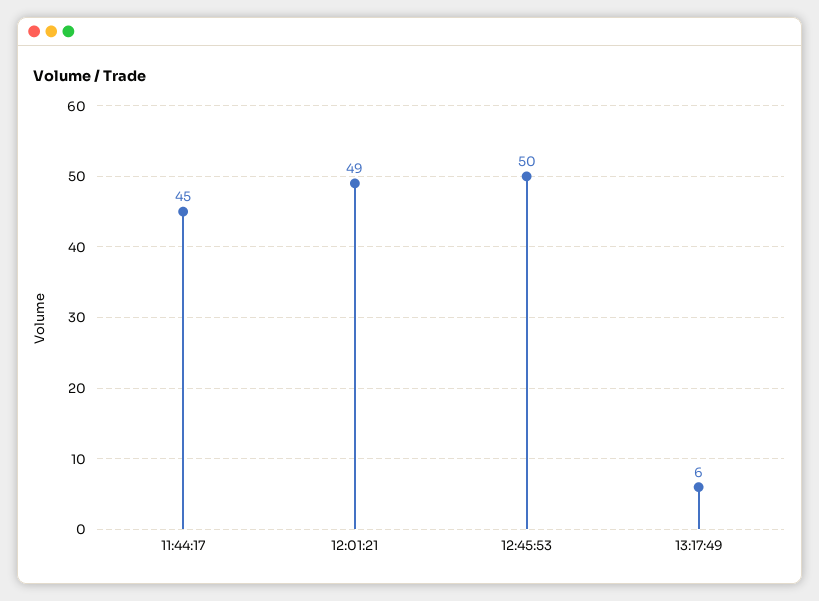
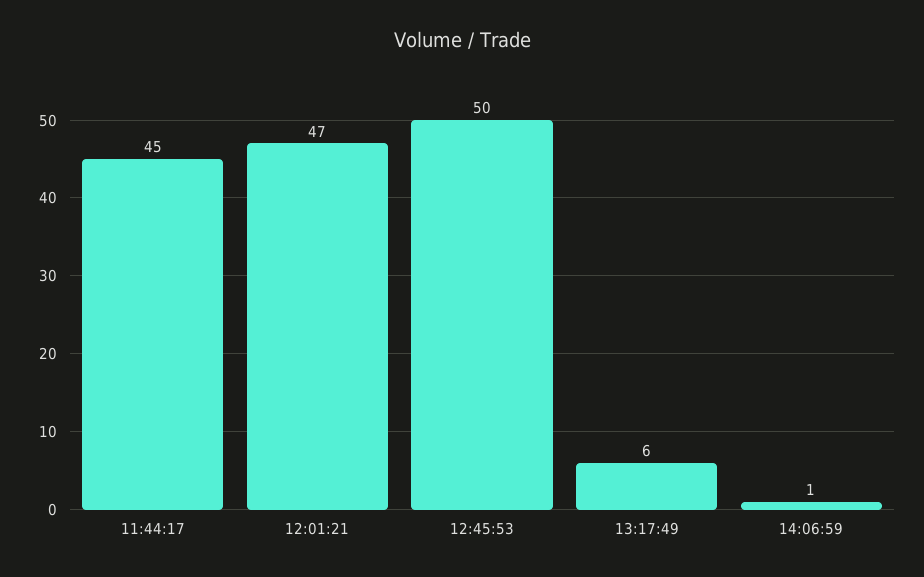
12:01:21: 49 -> 47
14:06:59: none -> 1

